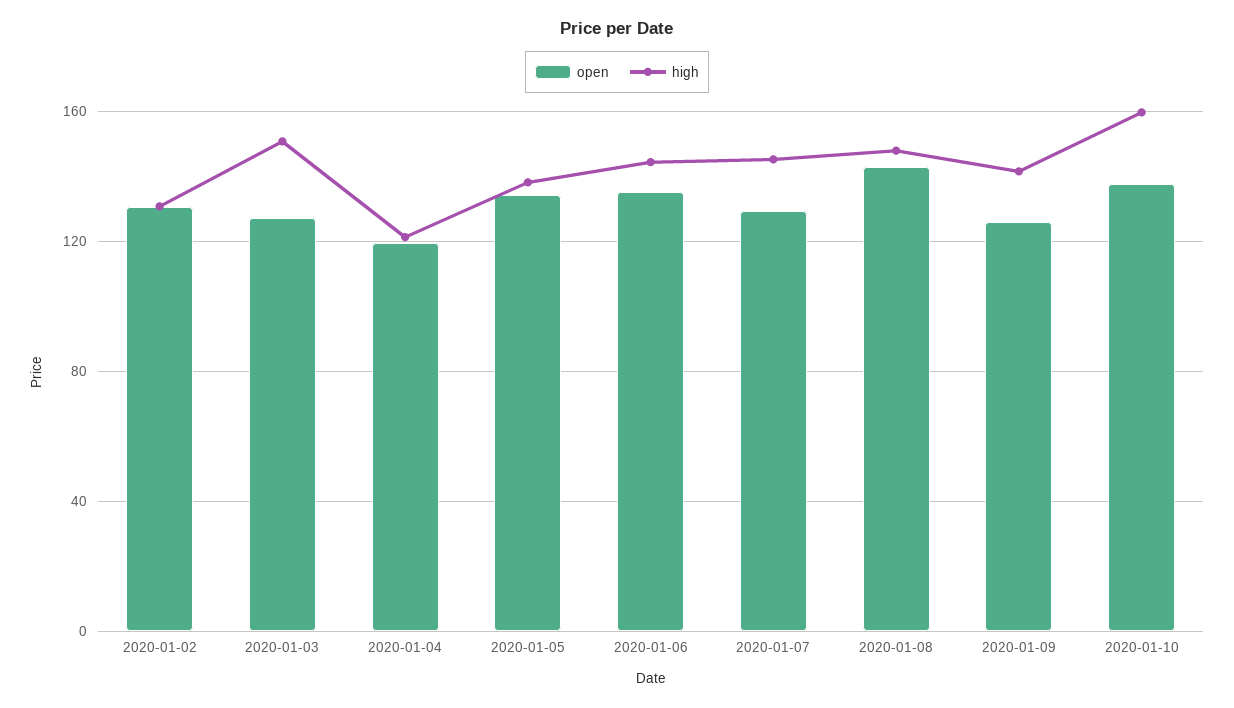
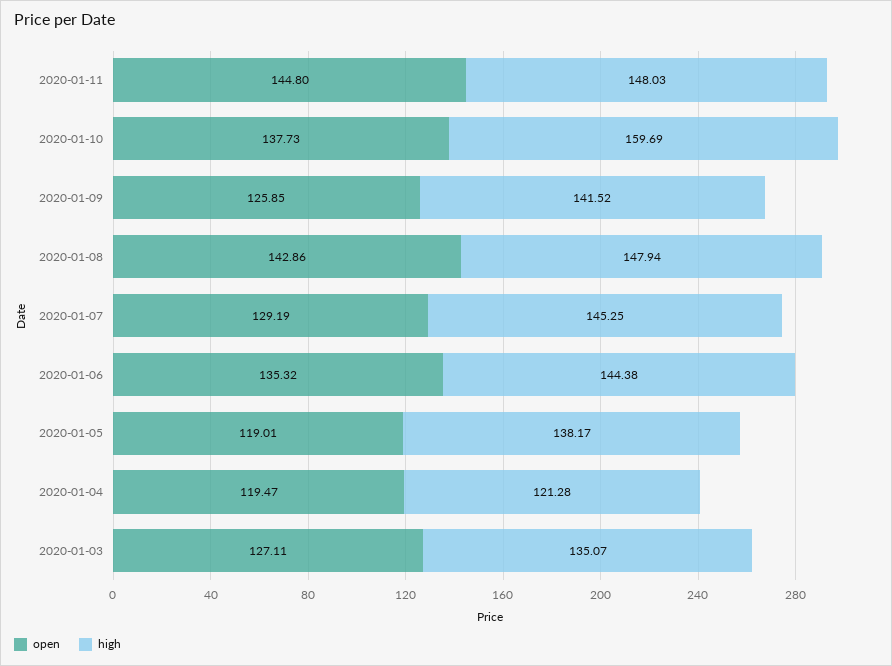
open, 2020-01-02: 130 -> none
high, 2020-01-02: 130 -> none
high, 2020-01-03: 150 -> 135.07
open, 2020-01-05: 135 -> 119.01
open, 2020-01-11: none -> 144.8
high, 2020-01-11: none -> 148.03

